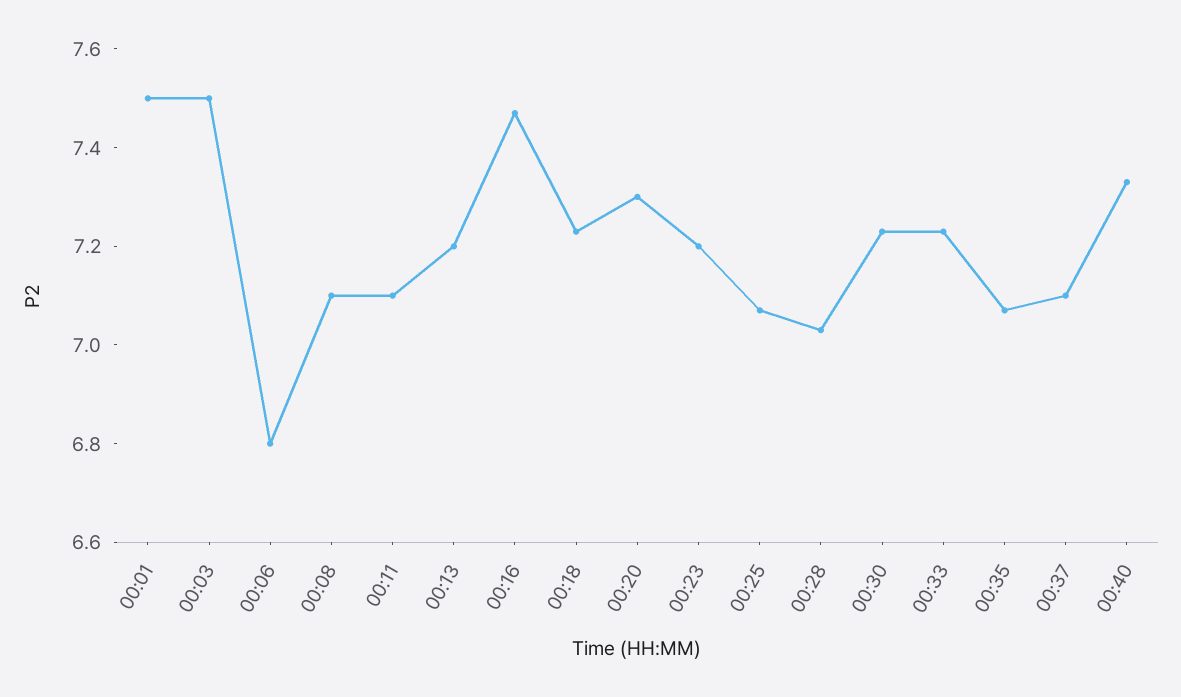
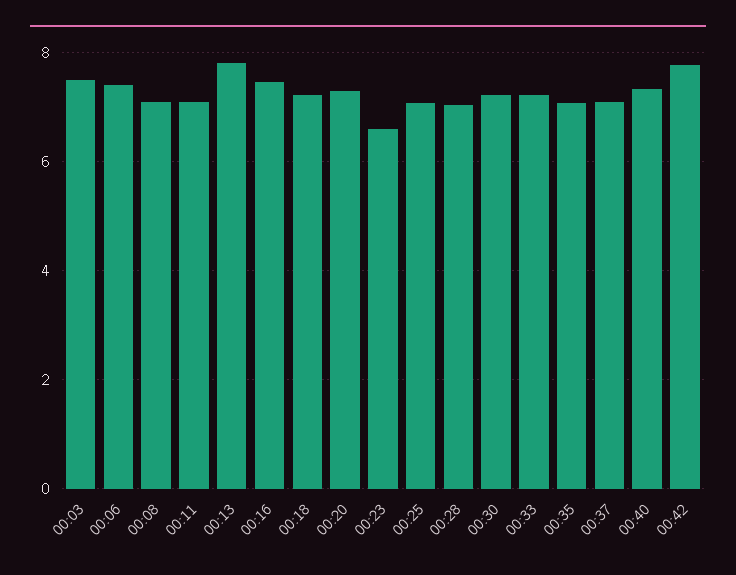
00:01: 7.5 -> none
00:06: 6.8 -> 7.4
00:13: 7.2 -> 7.8
00:23: 7.2 -> 6.6
00:42: none -> 7.8

